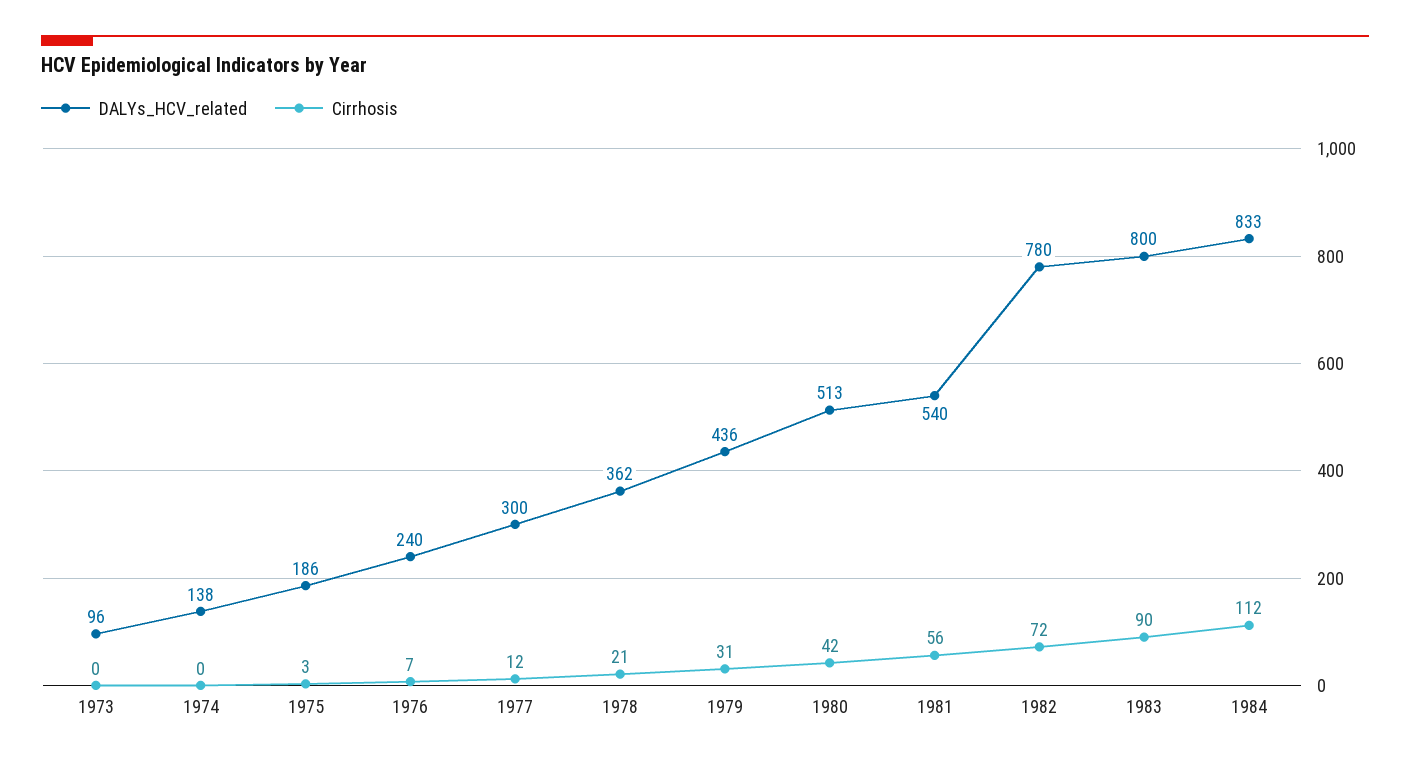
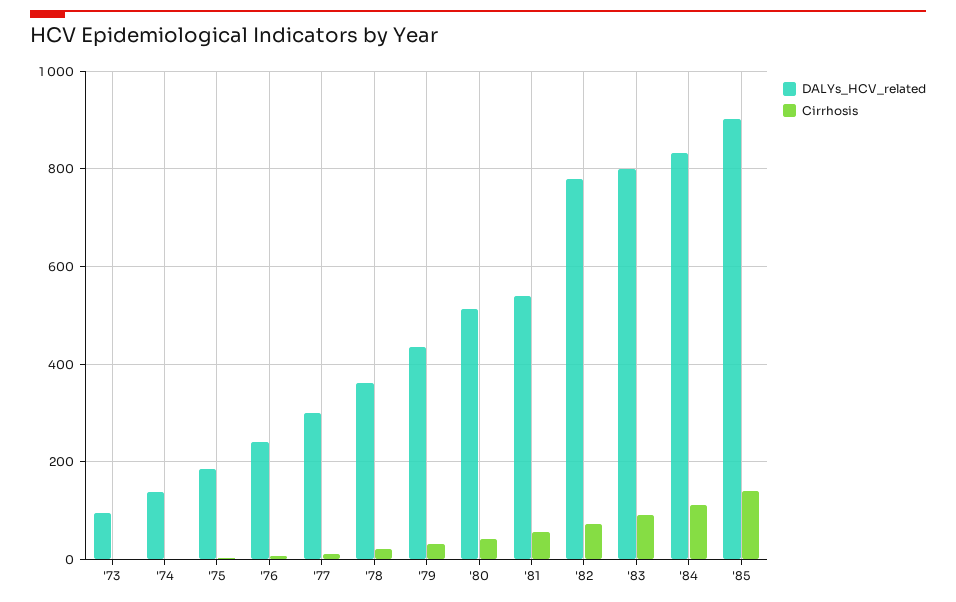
DALYs_HCV_related, '85: none -> 900
Cirrhosis, '85: none -> 140

